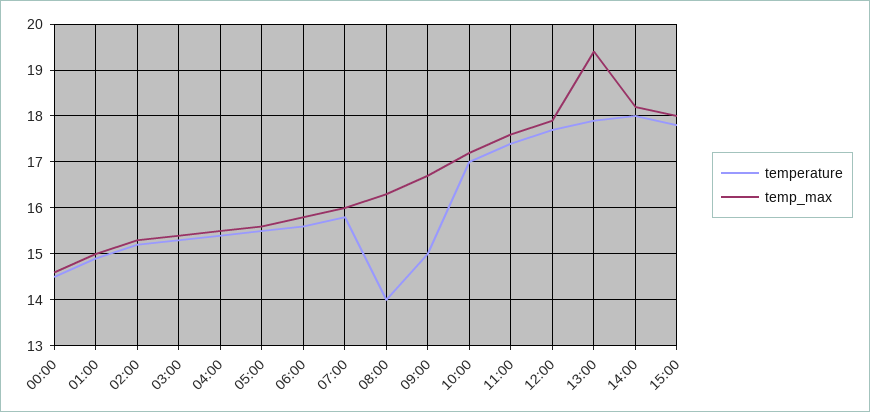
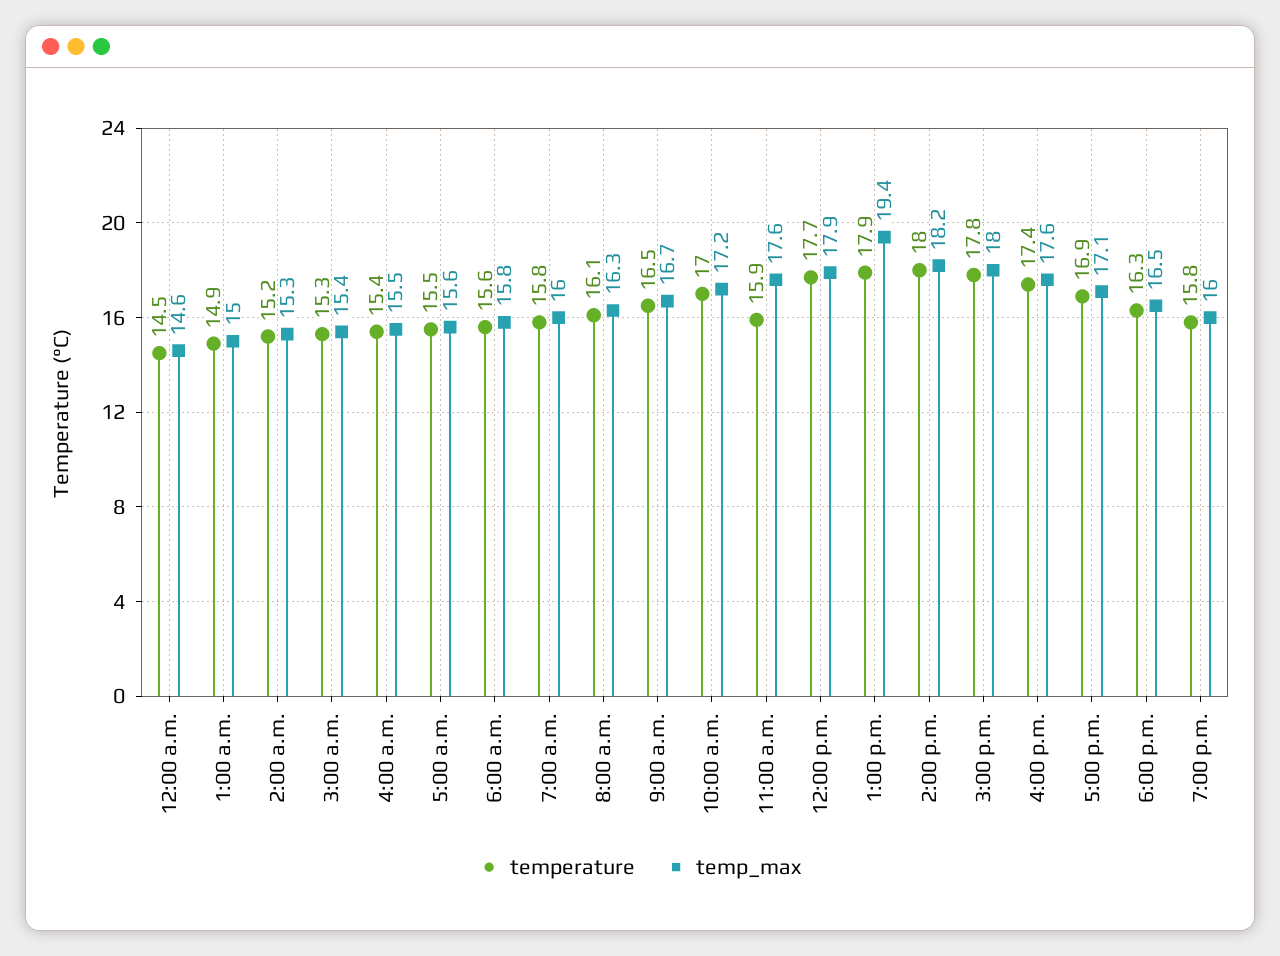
temperature, 08:00: 14 -> 16.1
temperature, 09:00: 15 -> 16.5
temperature, 11:00: 17.5 -> 15.9
temperature, 4:00 p.m.: none -> 17.4
temp_max, 4:00 p.m.: none -> 17.6
temperature, 5:00 p.m.: none -> 16.9
temp_max, 5:00 p.m.: none -> 17.1
temperature, 6:00 p.m.: none -> 16.3
temp_max, 6:00 p.m.: none -> 16.5
temperature, 7:00 p.m.: none -> 15.8
temp_max, 7:00 p.m.: none -> 16

